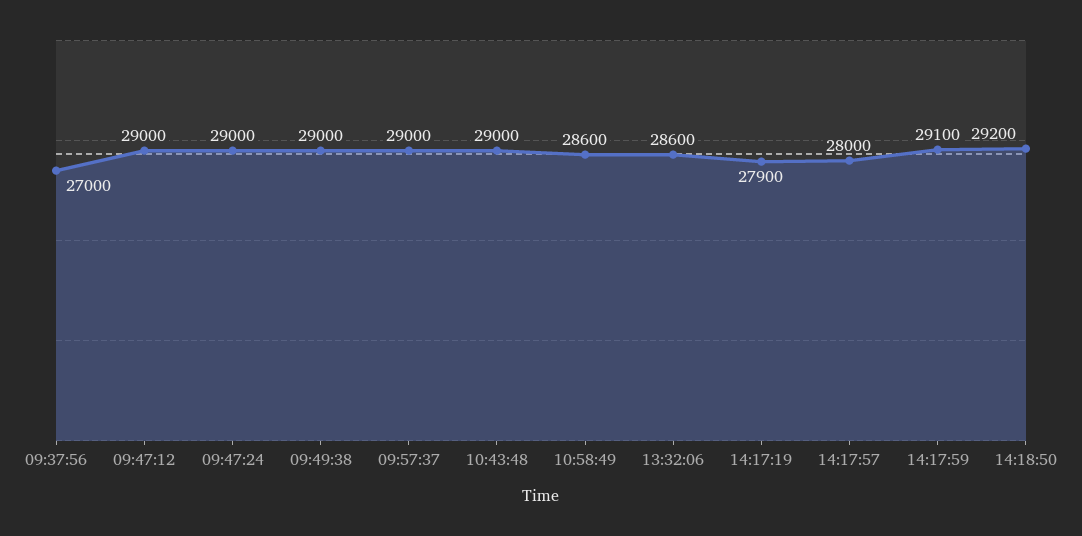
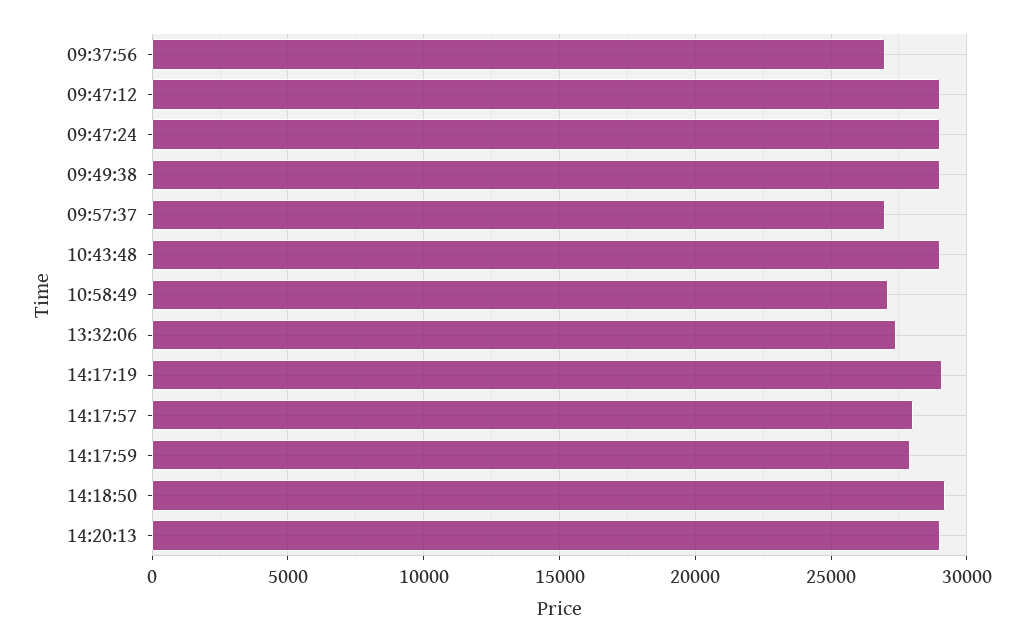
09:57:37: 29000 -> 27000
10:58:49: 28600 -> 27000
13:32:06: 28600 -> 27500
14:17:19: 27900 -> 29000
14:17:59: 29100 -> 28000
14:20:13: none -> 29000

